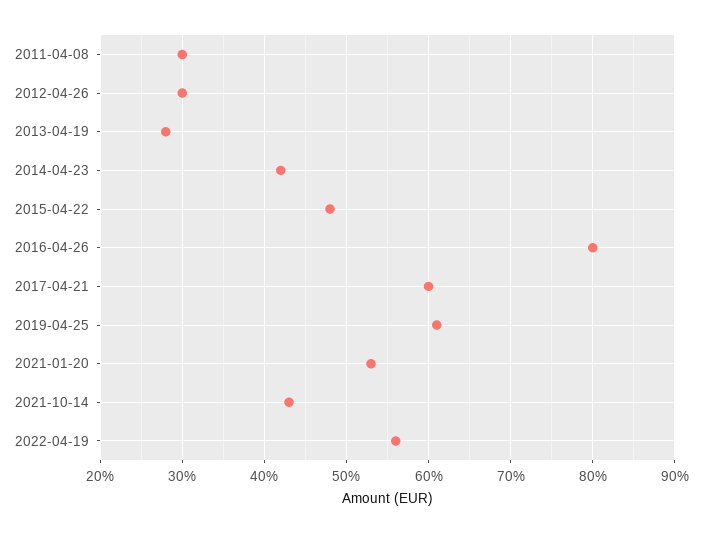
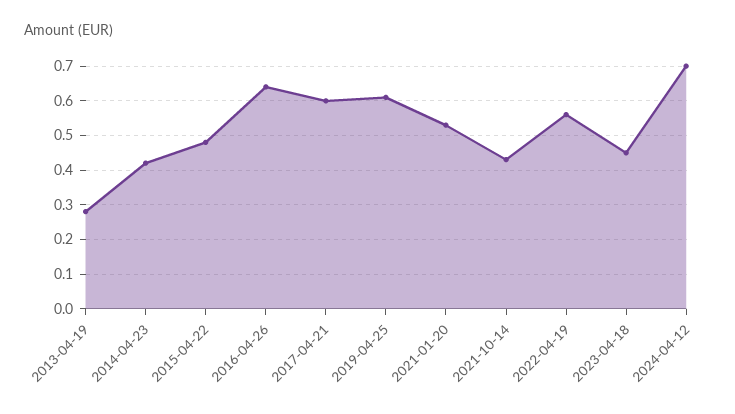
2011-04-08: 0.3 -> none
2012-04-26: 0.3 -> none
2016-04-26: 0.8 -> 0.65
2023-04-18: none -> 0.45
2024-04-12: none -> 0.7

